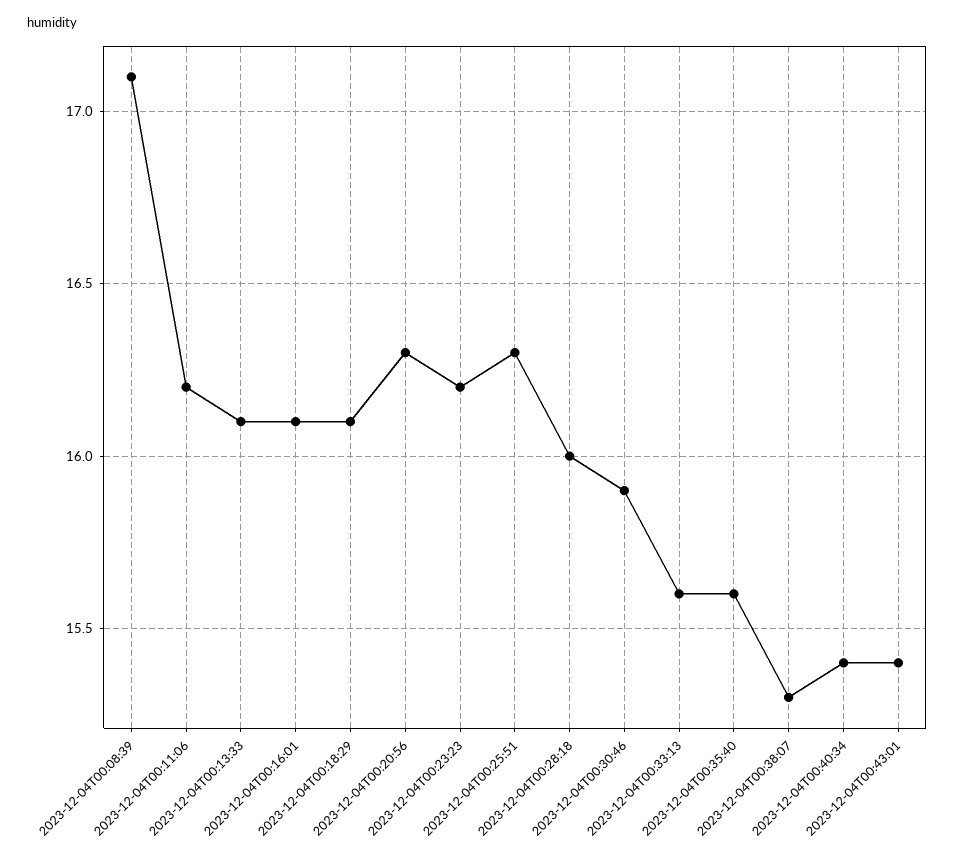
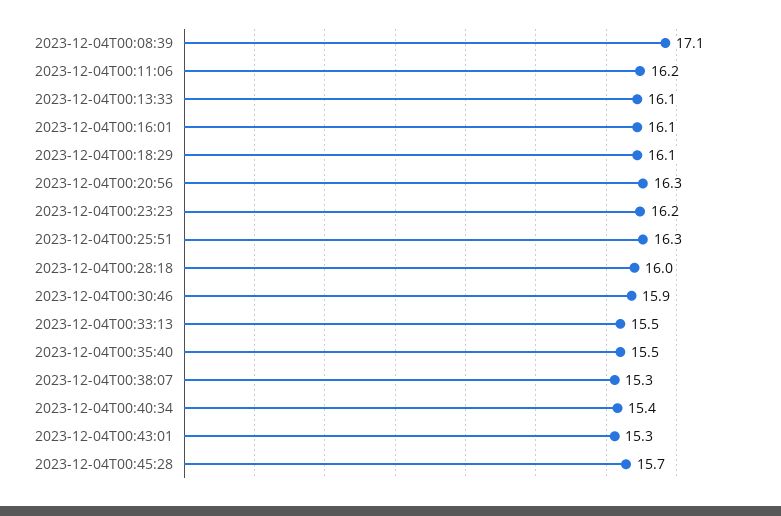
2023-12-04T00:33:13: 15.6 -> 15.5
2023-12-04T00:35:40: 15.6 -> 15.5
2023-12-04T00:43:01: 15.4 -> 15.3
2023-12-04T00:45:28: none -> 15.7

